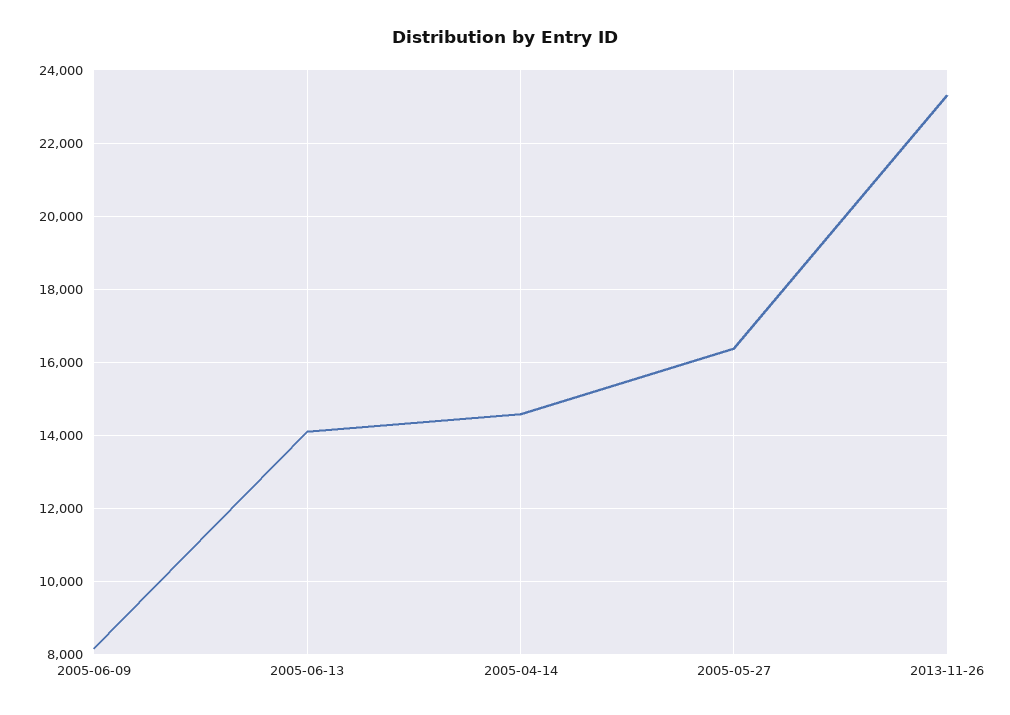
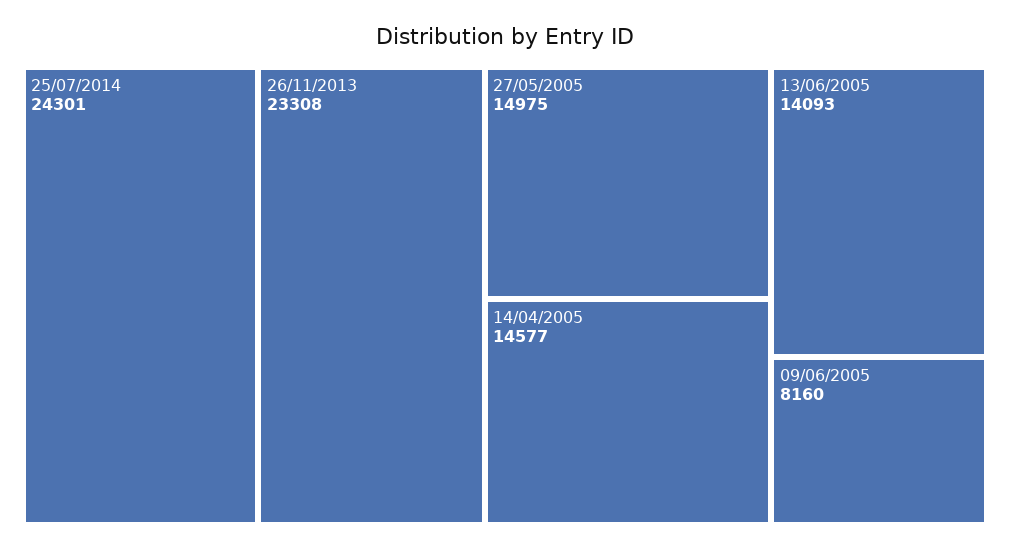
2005-05-27: 16400 -> 14975
25/07/2014: none -> 24301

